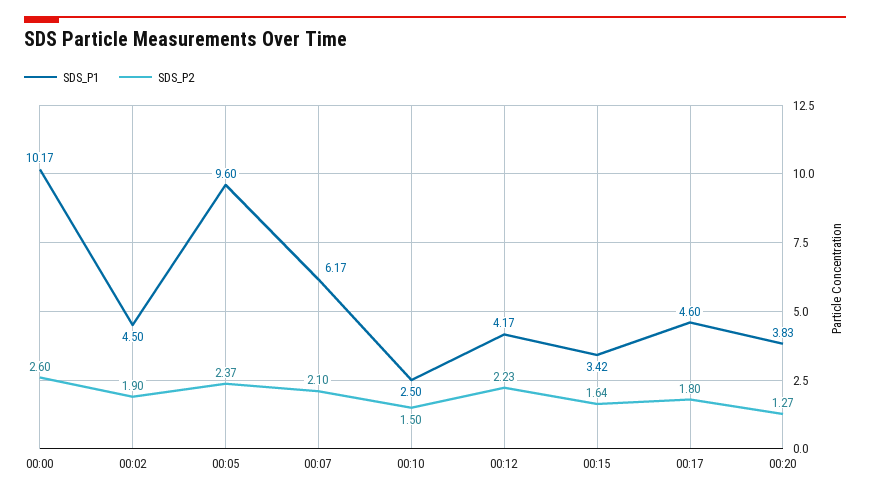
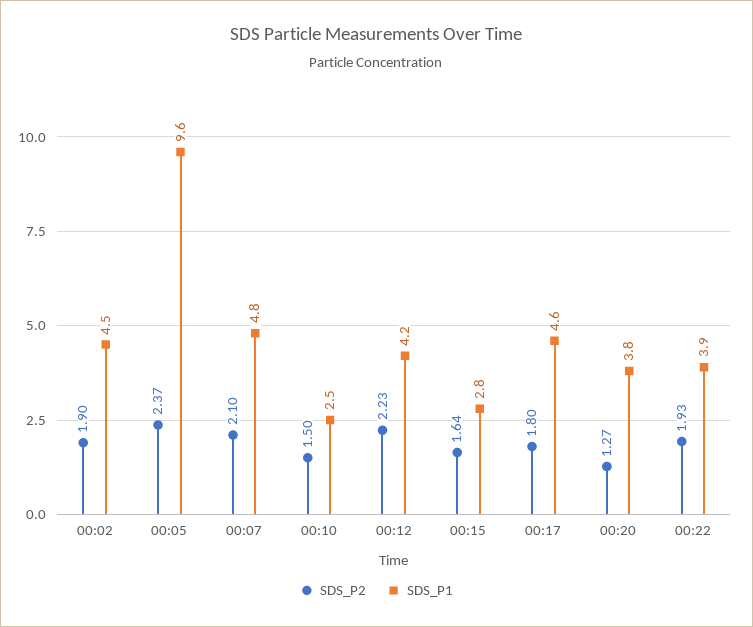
SDS_P1, 00:00: 10.17 -> none
SDS_P2, 00:00: 2.6 -> none
SDS_P1, 00:07: 6.17 -> 4.8
SDS_P1, 00:15: 3.42 -> 2.8
SDS_P2, 00:22: none -> 1.93
SDS_P1, 00:22: none -> 3.9

